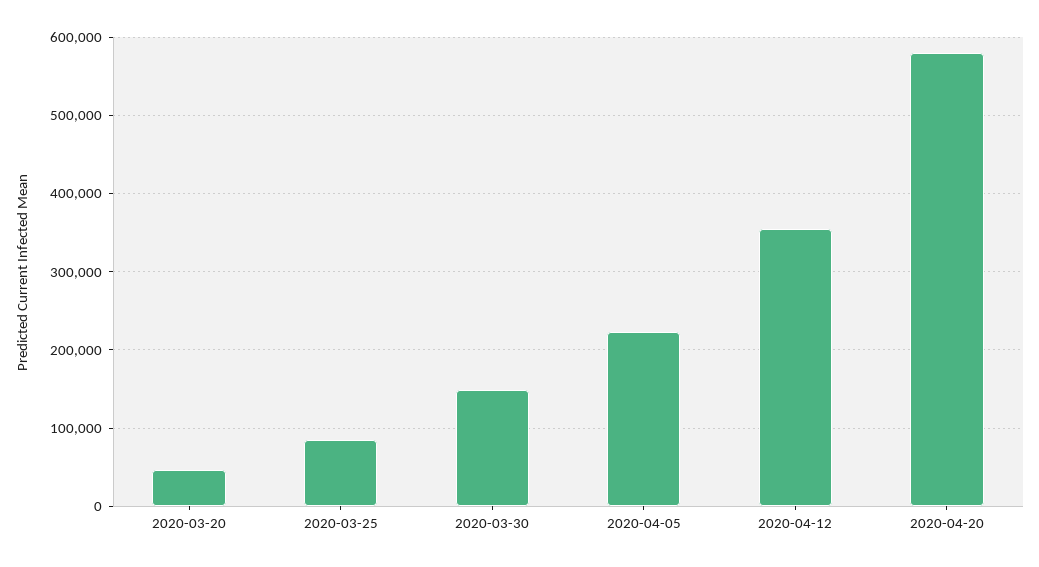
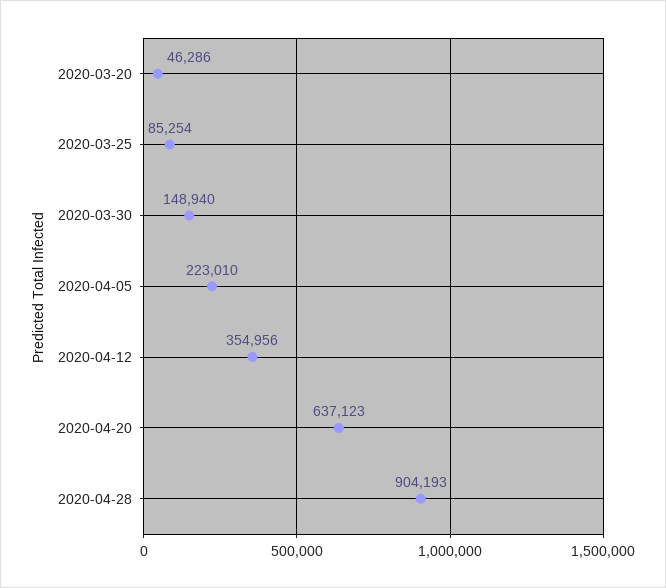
2020-04-20: 580000 -> 637123
2020-04-28: none -> 904193

